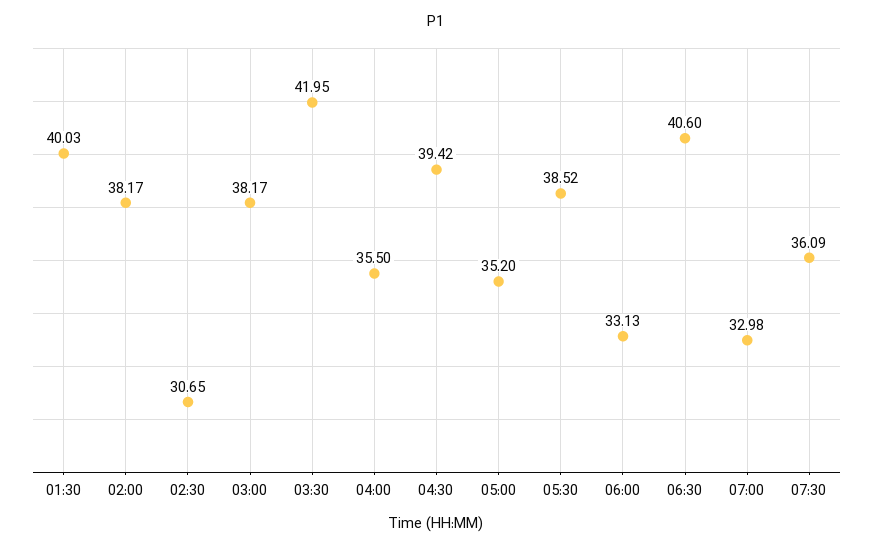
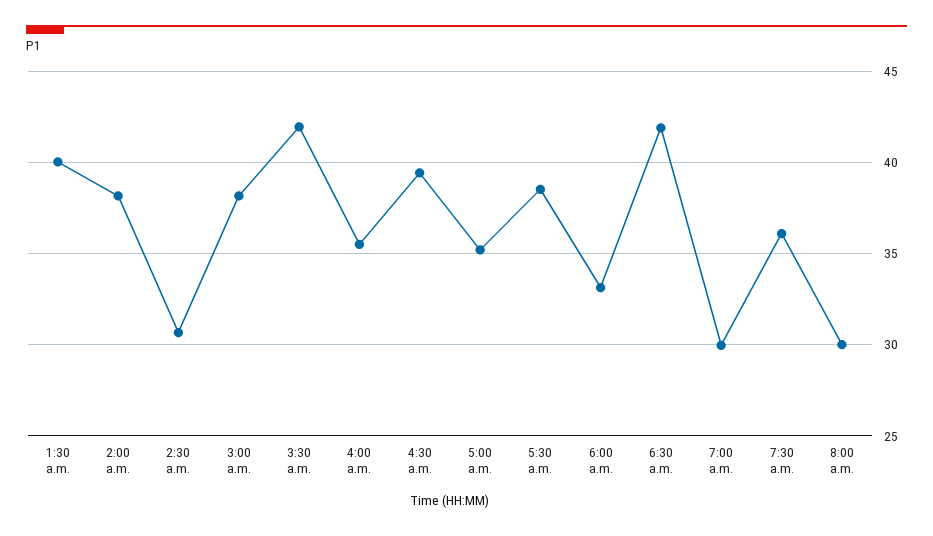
06:30: 40.6 -> 42
07:00: 32.98 -> 30
8:00 a.m.: none -> 30

